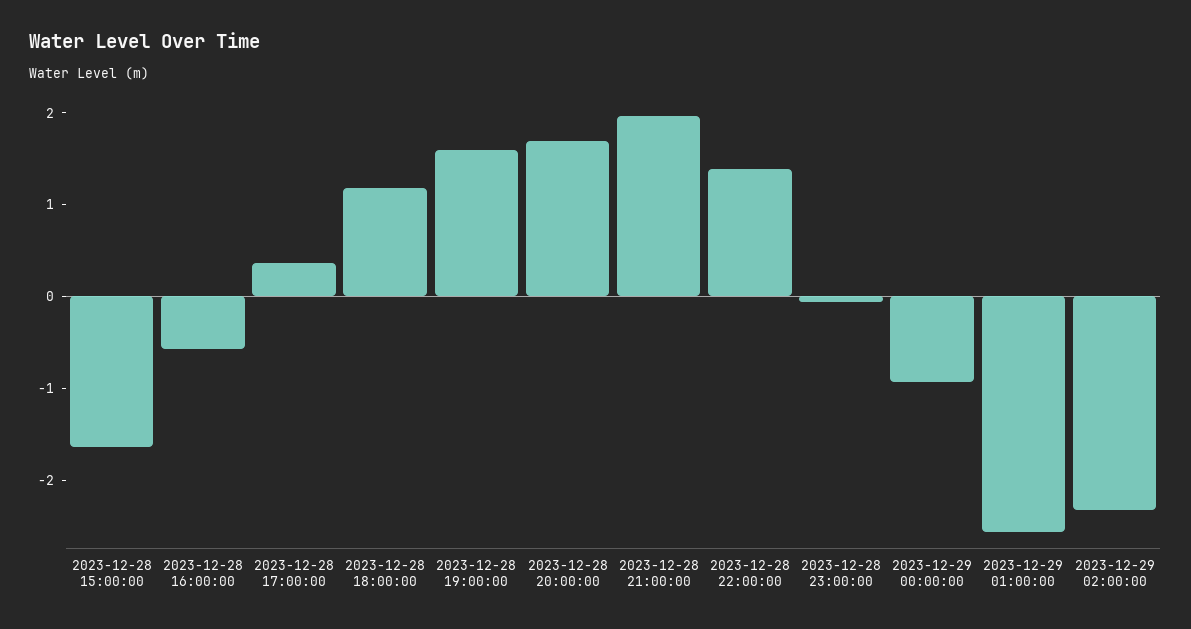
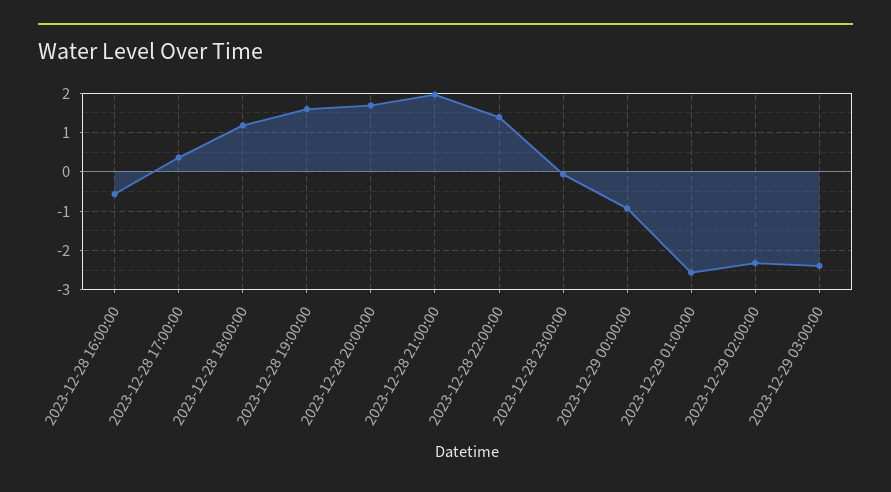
2023-12-28 15:00:00: -1.6 -> none
2023-12-29 03:00:00: none -> -2.4

